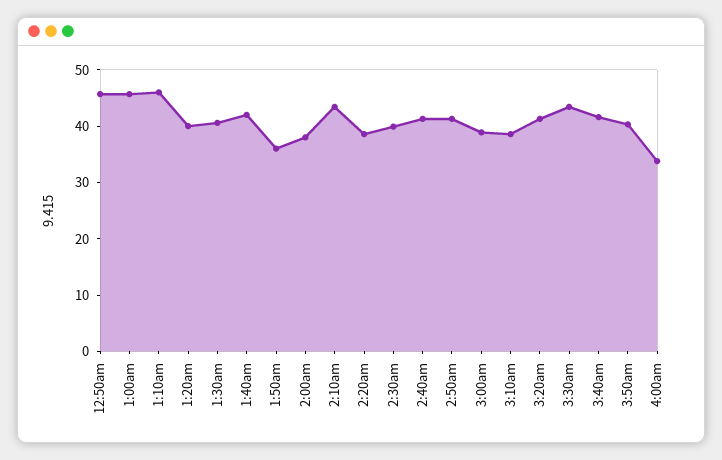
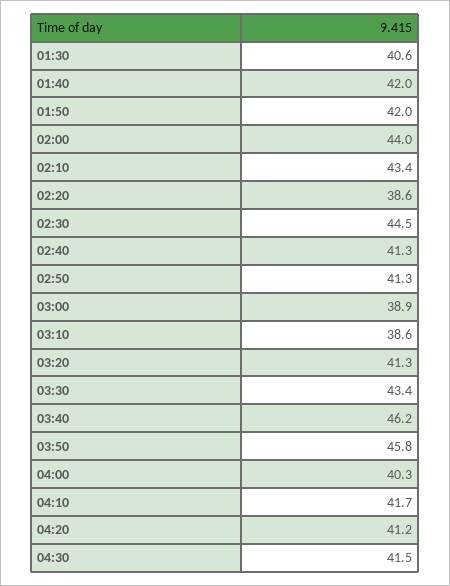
12:50am: 46 -> none
1:00am: 46 -> none
1:10am: 46 -> none
1:20am: 40 -> none
1:50am: 36 -> 42
2:00am: 38 -> 44
2:30am: 40 -> 44.5
3:40am: 42 -> 46.2
3:50am: 40 -> 45.8
4:00am: 34 -> 40.3
04:10: none -> 41.7
04:20: none -> 41.2
04:30: none -> 41.5

